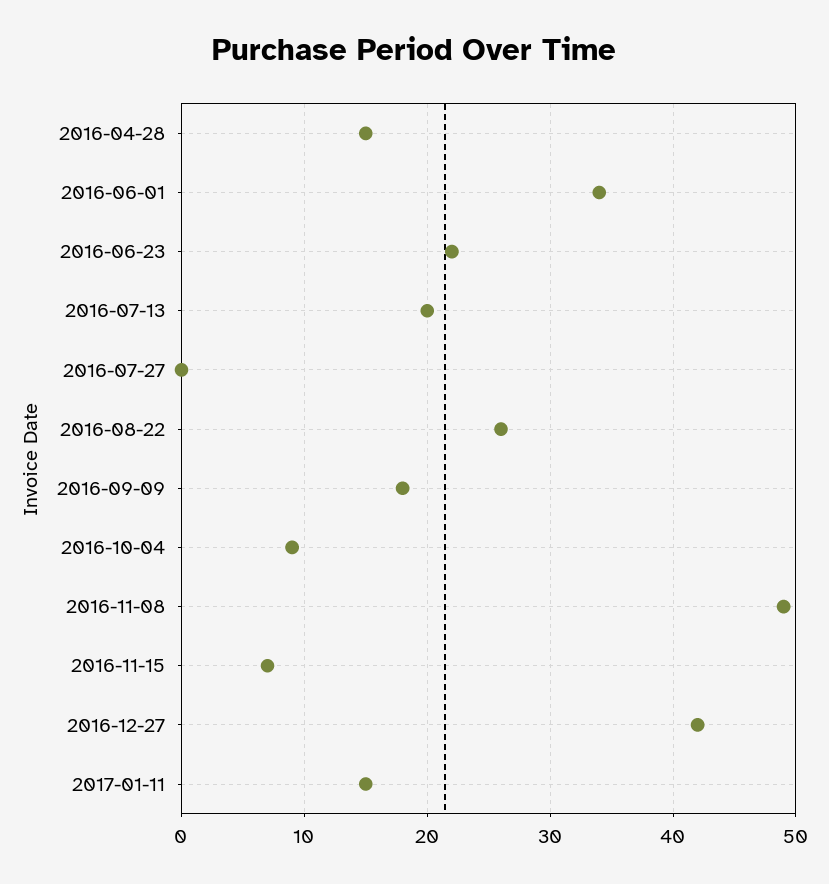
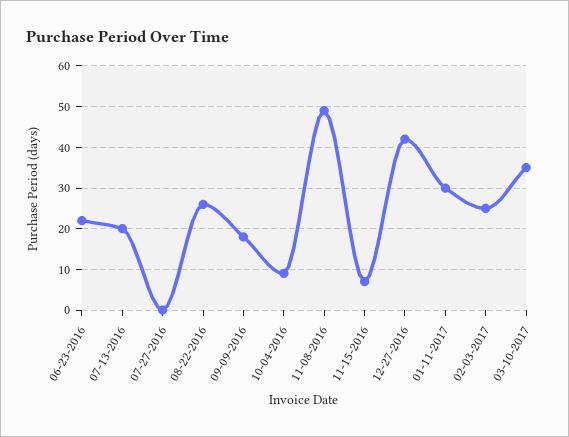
2016-04-28: 15 -> none
2016-06-01: 34 -> none
2017-01-11: 15 -> 30
02-03-2017: none -> 25
03-10-2017: none -> 35

